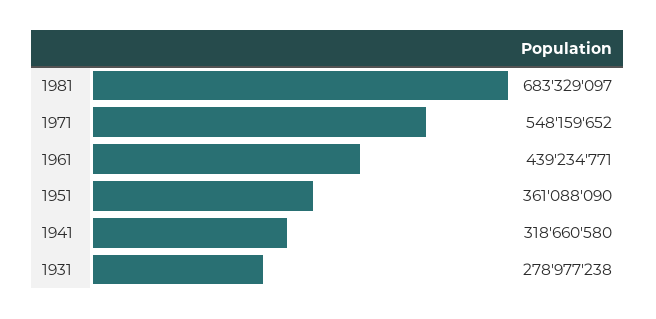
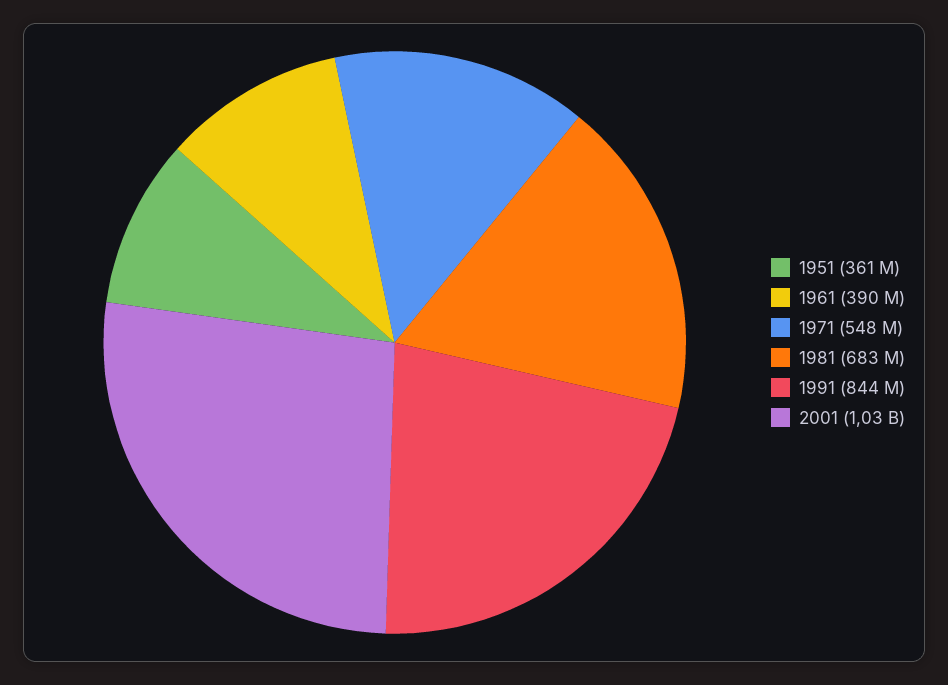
1961: 439234771 -> 390000000
1941: 318660580 -> none
1931: 278977238 -> none
1991: none -> 844000000
2001: none -> 1030000000

